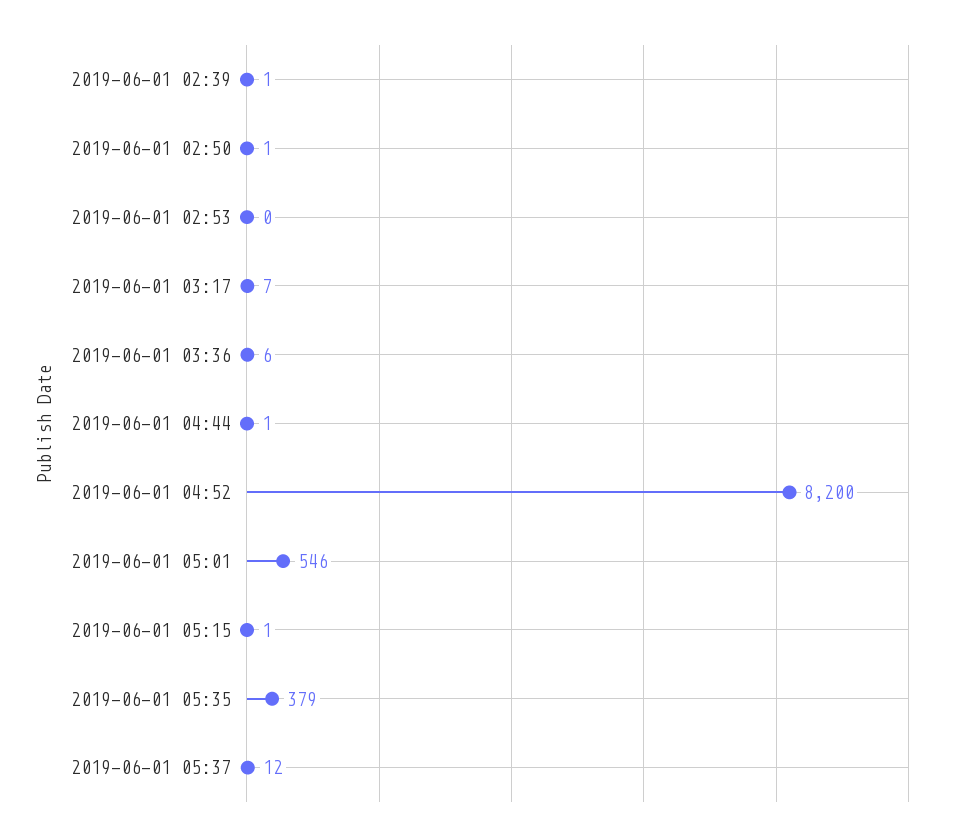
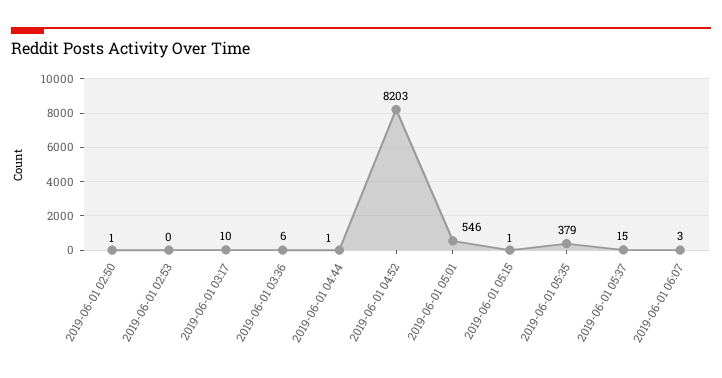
2019-06-01 02:39: 1 -> none
2019-06-01 03:17: 7 -> 10
2019-06-01 04:52: 8200 -> 8203
2019-06-01 05:37: 12 -> 15
2019-06-01 06:07: none -> 3

